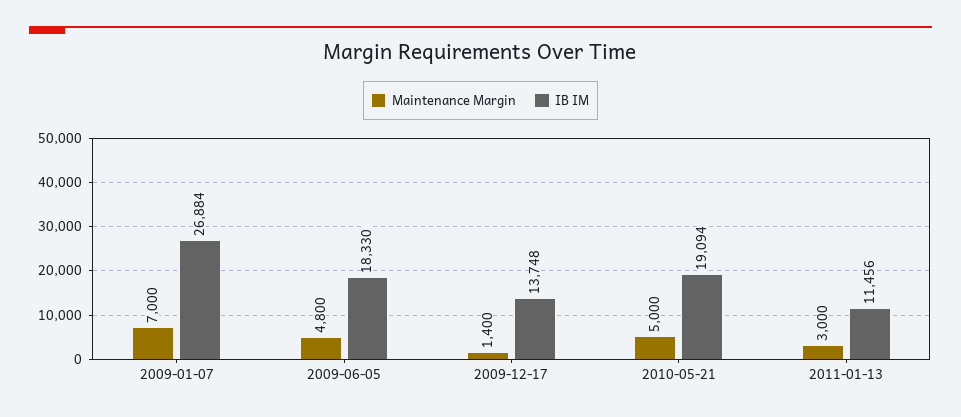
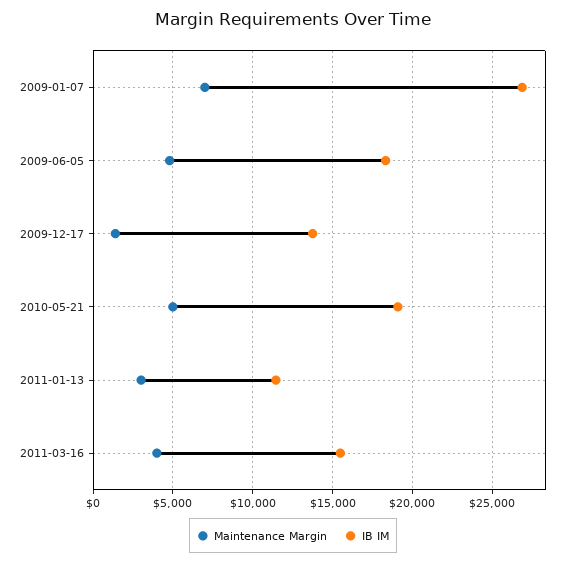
Maintenance Margin, 2011-03-16: none -> 4000
IB IM, 2011-03-16: none -> 15500

